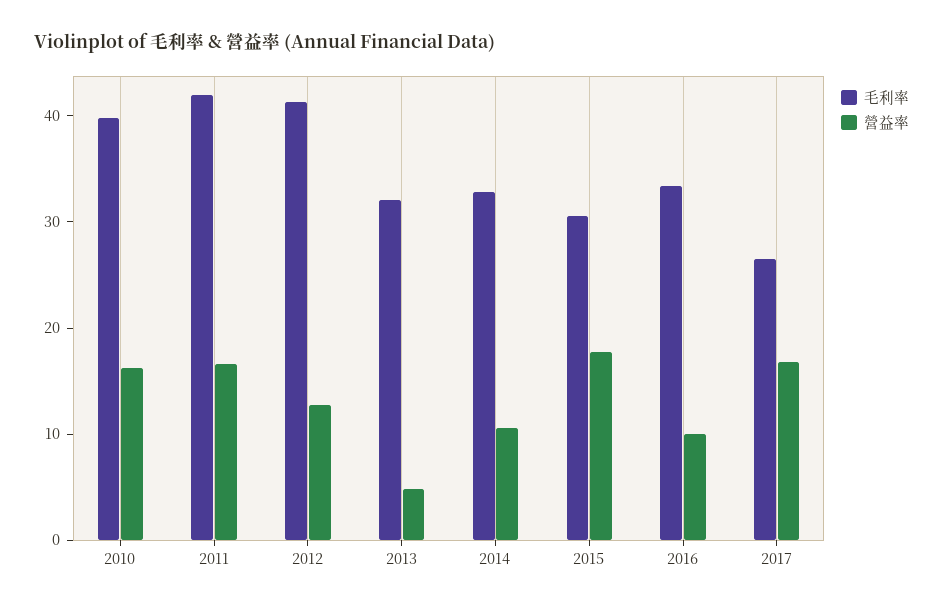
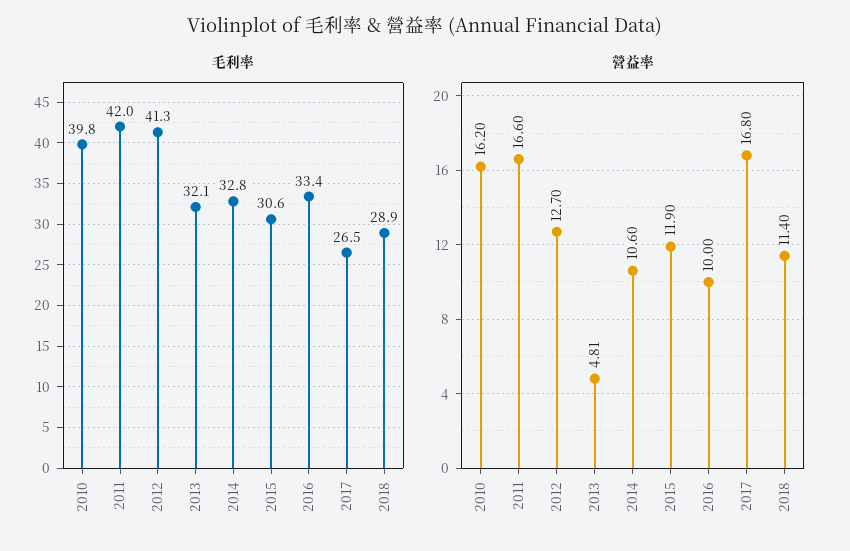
營益率, 2015: 18 -> 11.9
毛利率, 2018: none -> 28.9
營益率, 2018: none -> 11.4

